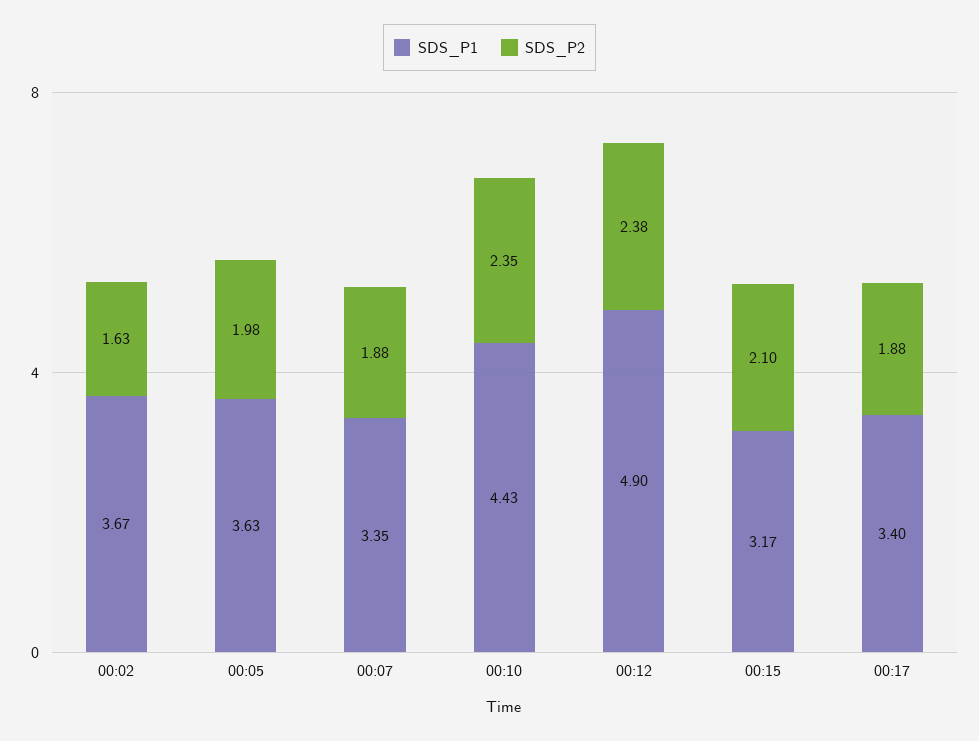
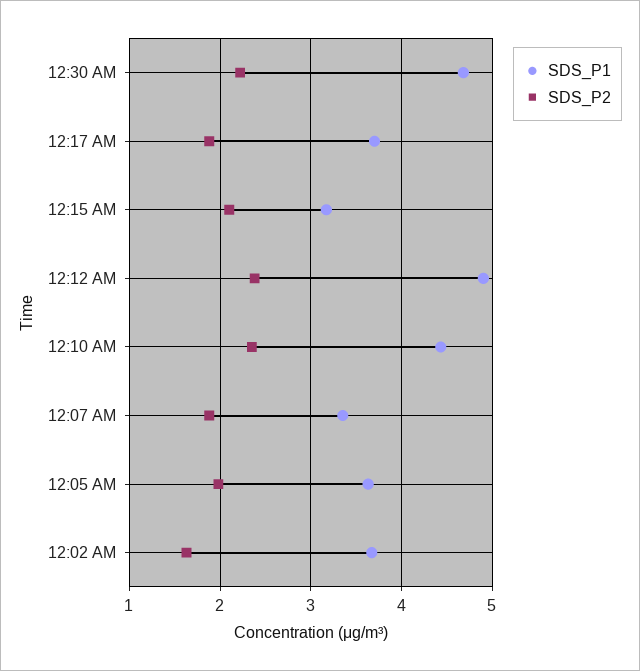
SDS_P1, 00:17: 3.4 -> 3.7
SDS_P1, 12:30 AM: none -> 4.7
SDS_P2, 12:30 AM: none -> 2.2

